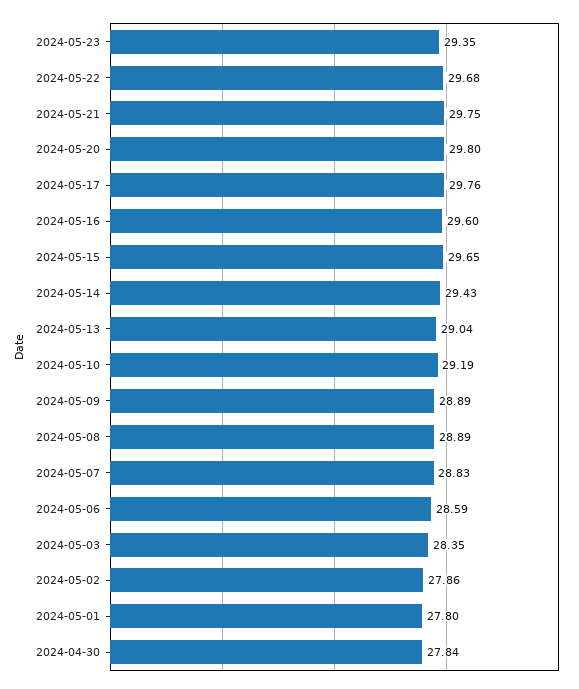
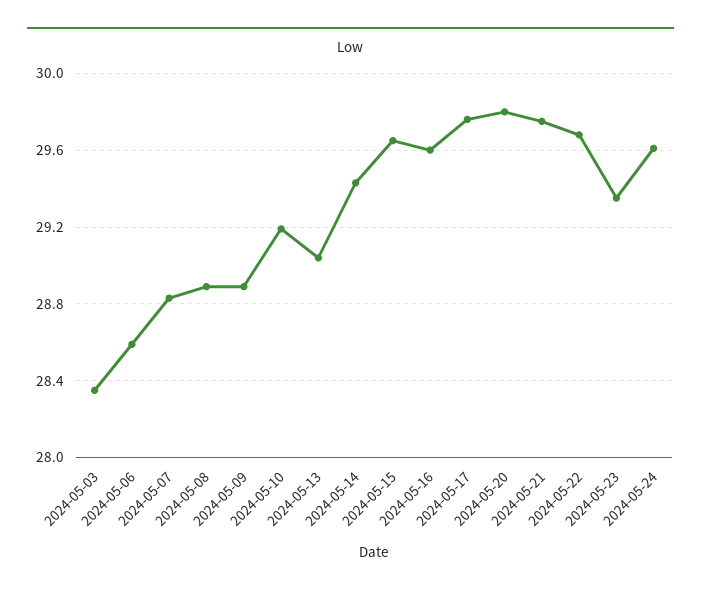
2024-05-02: 27.86 -> none
2024-05-01: 27.8 -> none
2024-04-30: 27.84 -> none
2024-05-24: none -> 29.6

